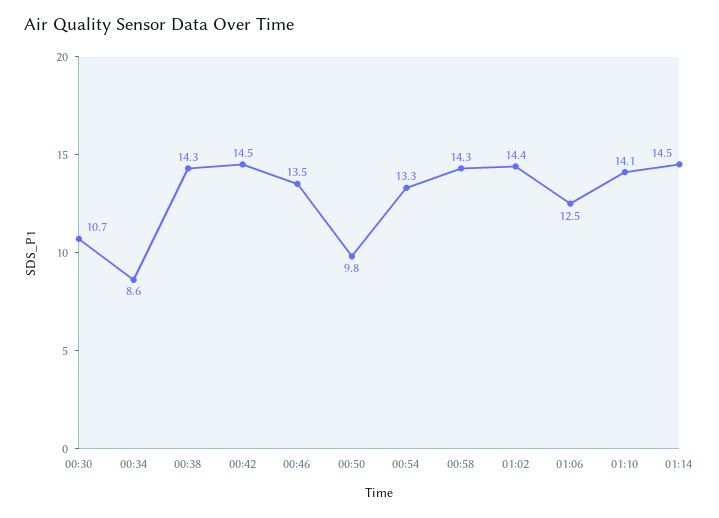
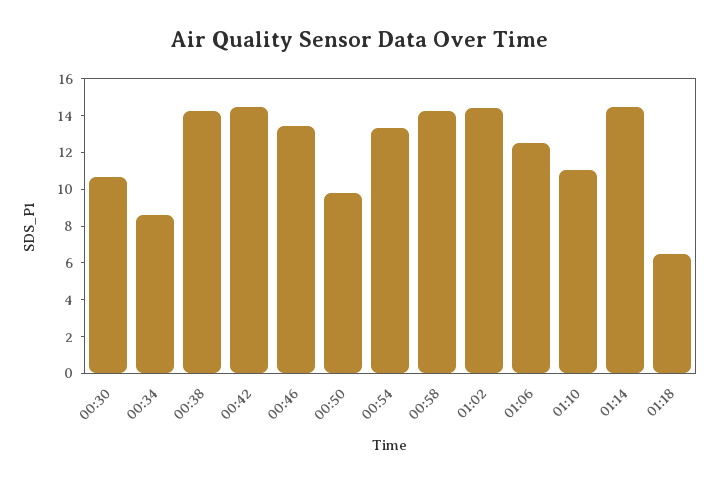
01:10: 14.1 -> 11
01:18: none -> 6.5

